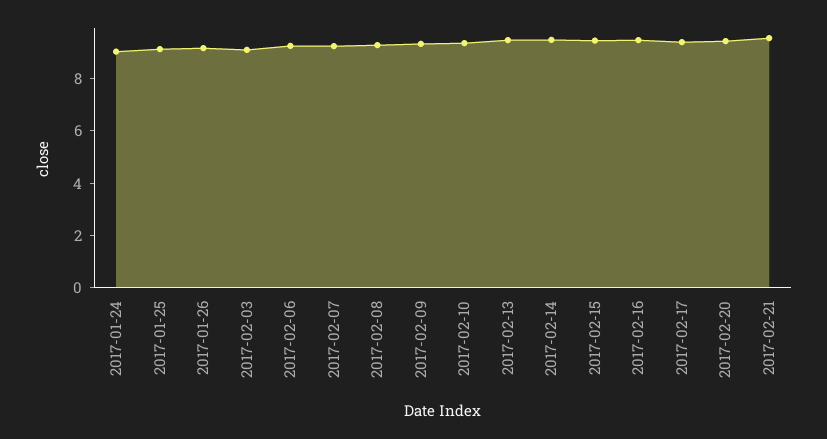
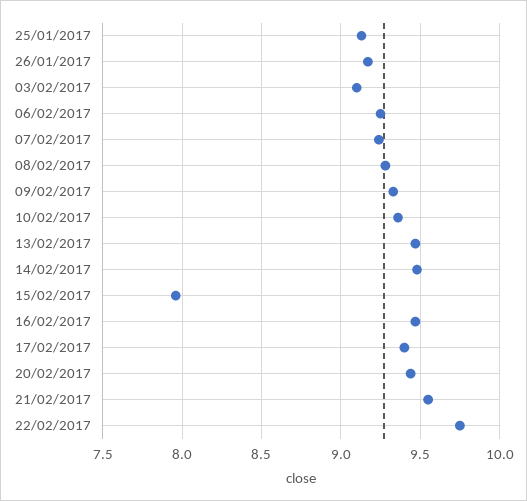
2017-01-24: 9 -> none
2017-02-15: 9.5 -> 7.95
22/02/2017: none -> 9.75

